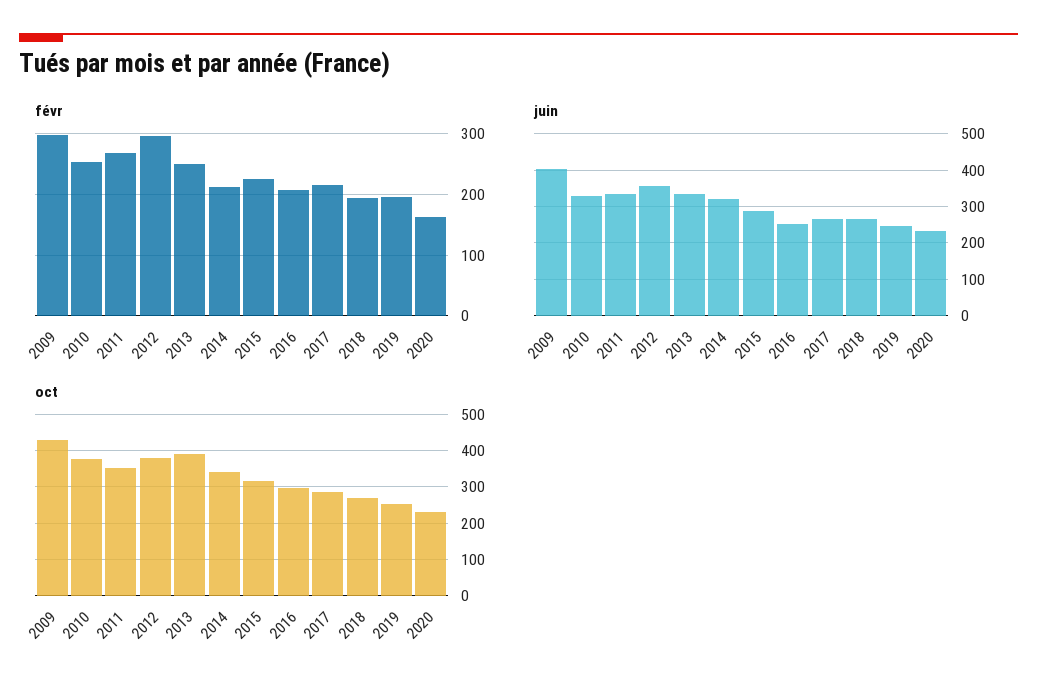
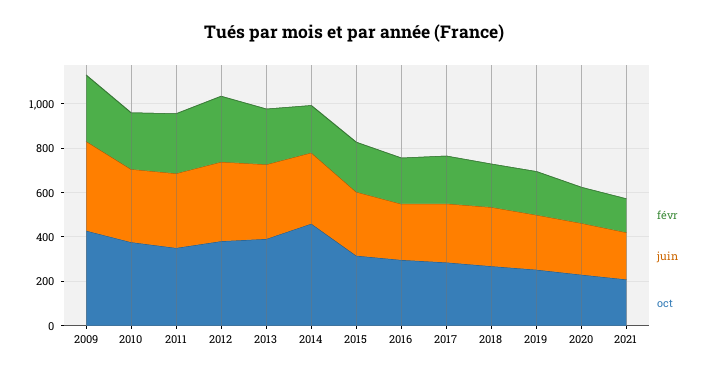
oct, 2014: 340 -> 450
févr, 2021: none -> 150
juin, 2021: none -> 200
oct, 2021: none -> 200

